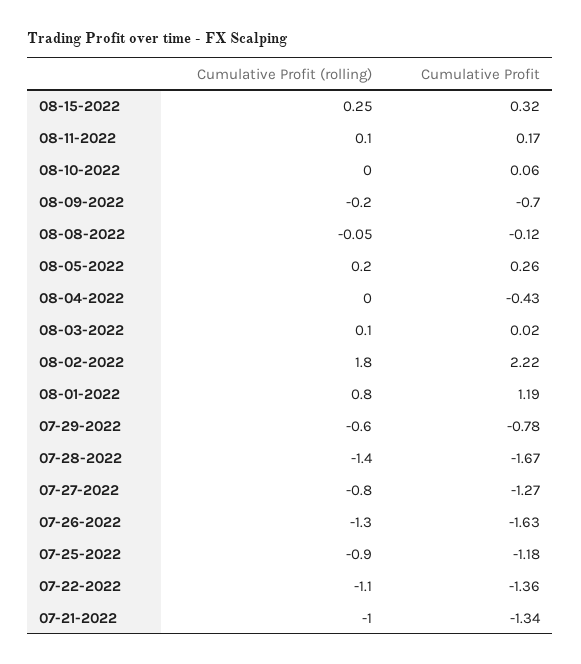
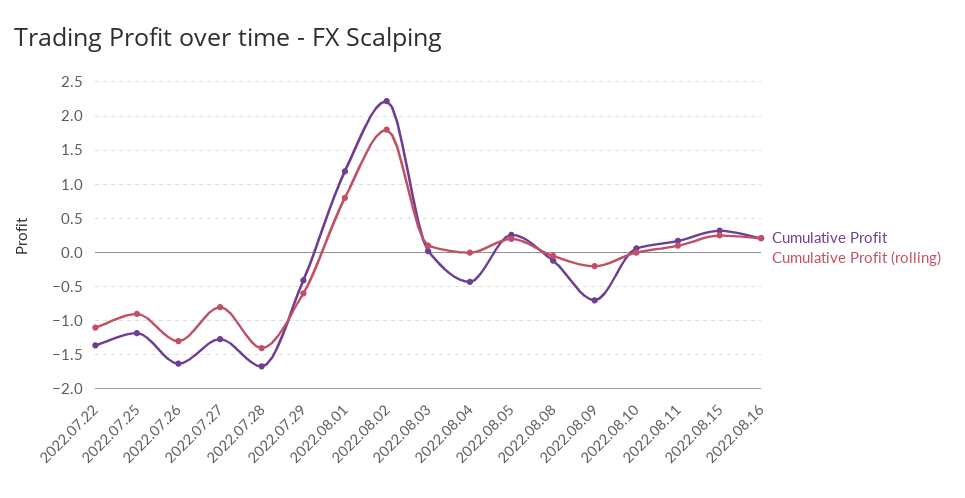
Cumulative Profit, 07-29-2022: -0.78 -> -0.4
Cumulative Profit (rolling), 07-21-2022: -1 -> none
Cumulative Profit, 07-21-2022: -1.34 -> none
Cumulative Profit, 2022.08.16: none -> 0.2
Cumulative Profit (rolling), 2022.08.16: none -> 0.2

